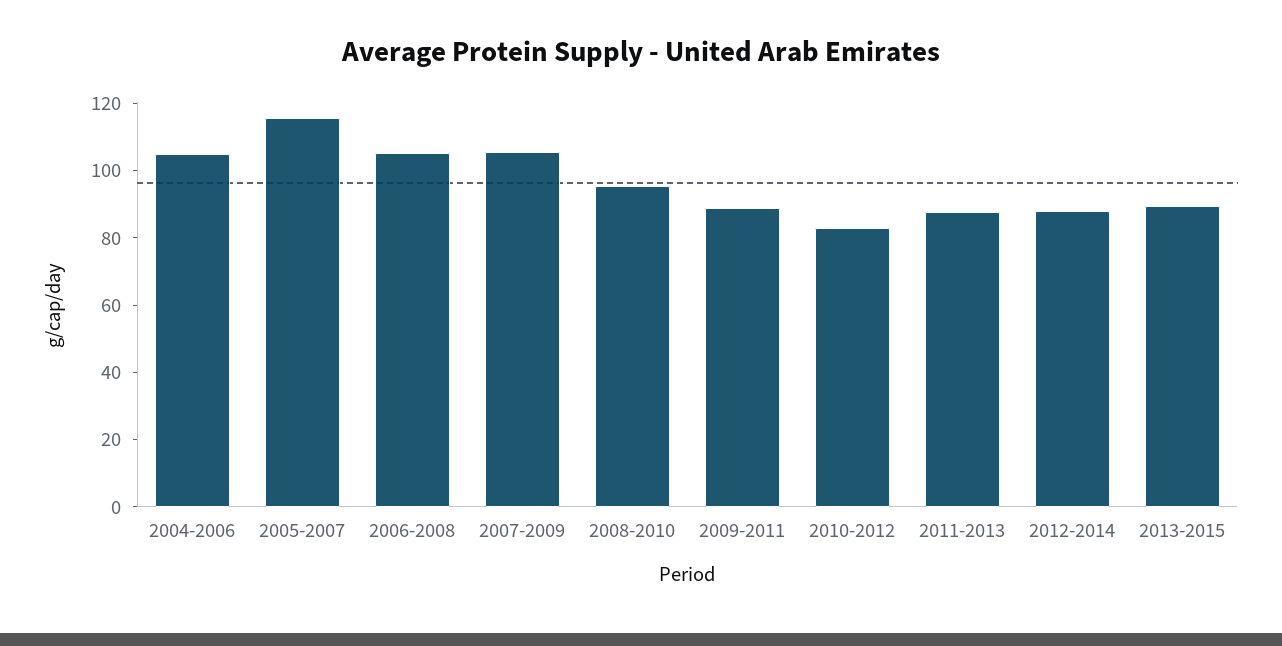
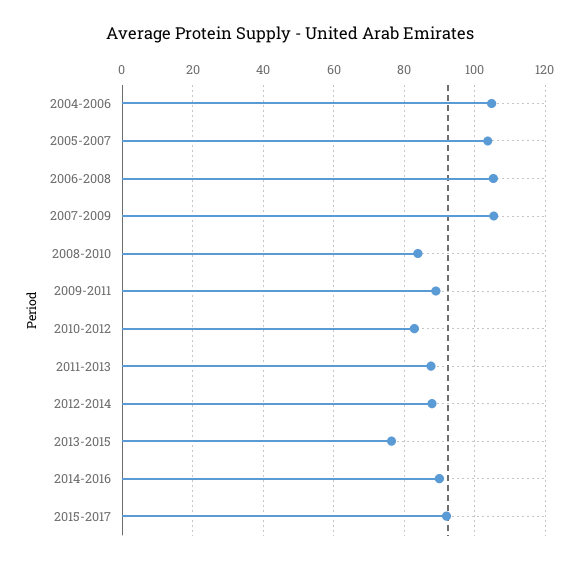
2005-2007: 115 -> 104
2008-2010: 95 -> 84
2013-2015: 90 -> 76
2014-2016: none -> 90
2015-2017: none -> 92

